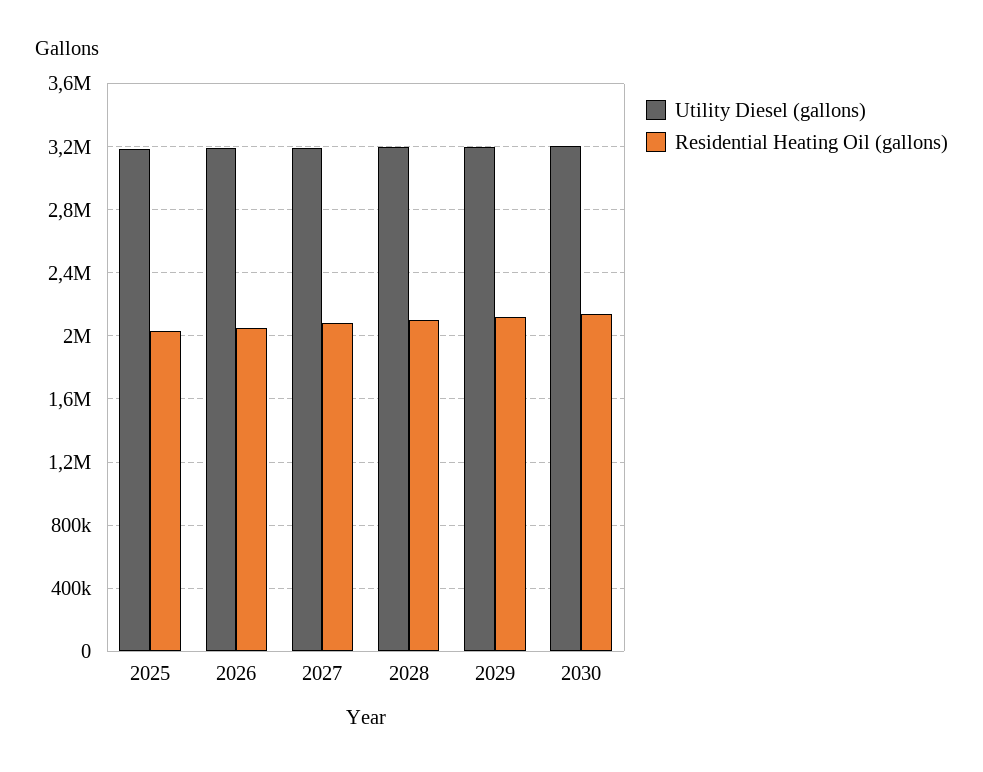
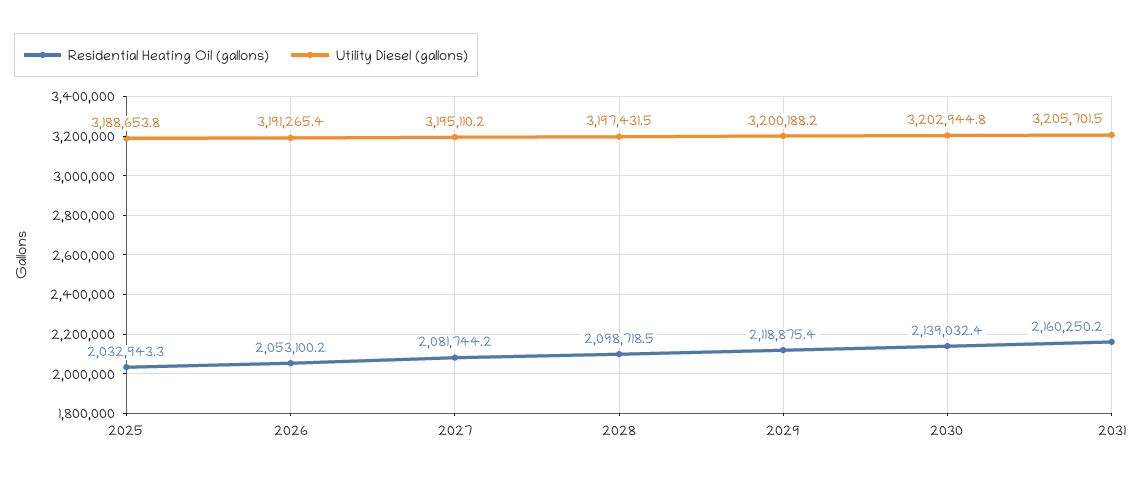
Residential Heating Oil (gallons), 2031: none -> 2160250.2
Utility Diesel (gallons), 2031: none -> 3205701.5

